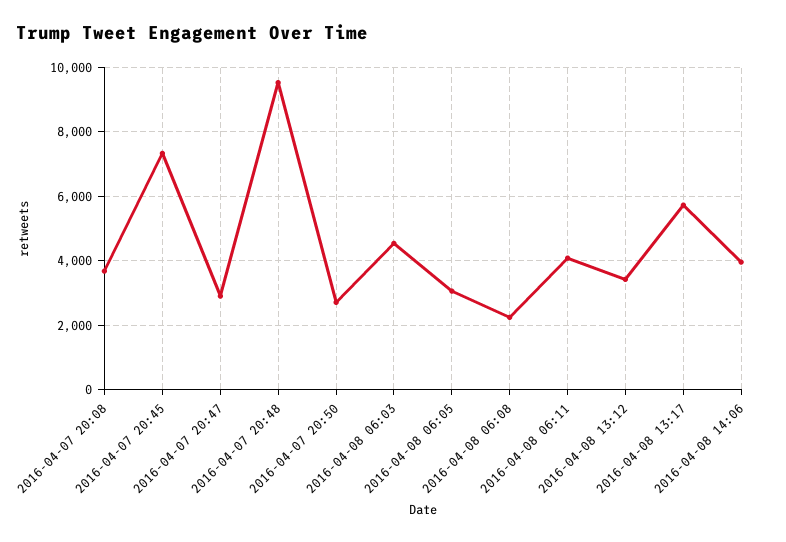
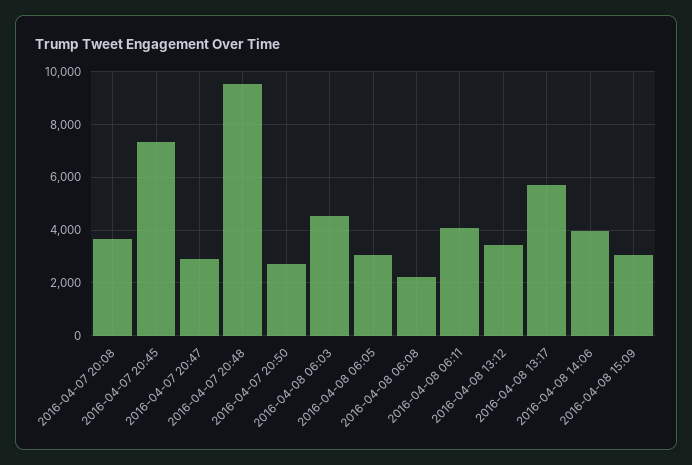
2016-04-08 15:09: none -> 3000

